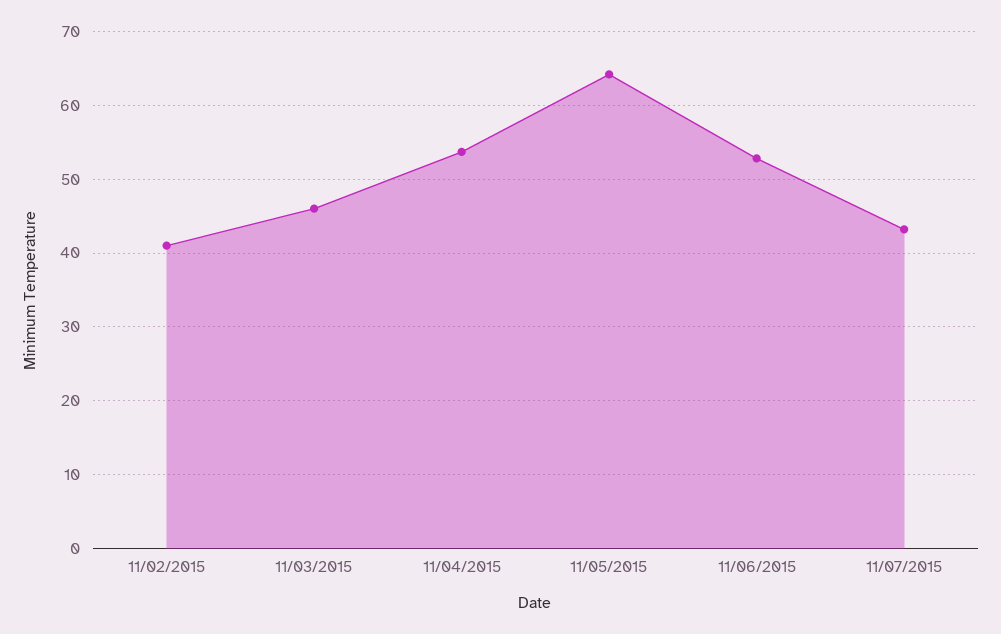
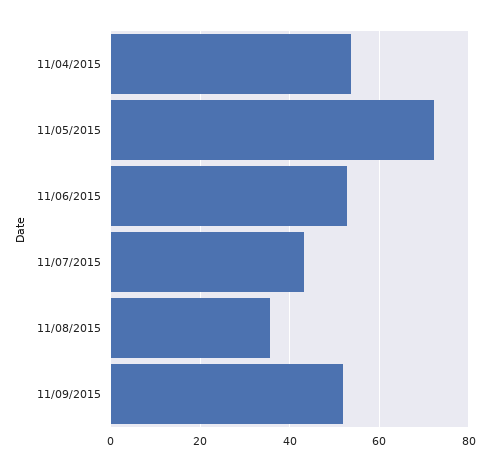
11/02/2015: 41 -> none
11/03/2015: 46 -> none
11/05/2015: 64 -> 72
11/08/2015: none -> 36
11/09/2015: none -> 52

